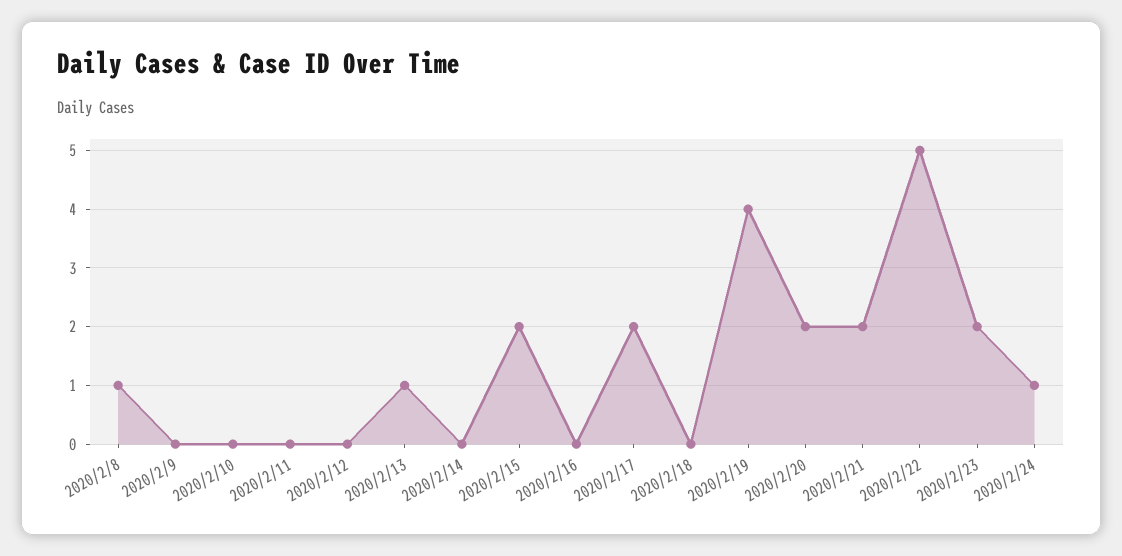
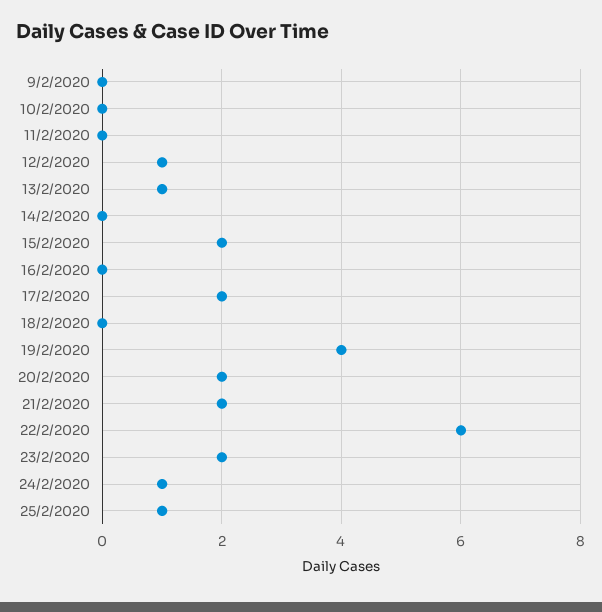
2020/2/8: 1 -> none
2020/2/12: 0 -> 1
2020/2/22: 5 -> 6
25/2/2020: none -> 1

